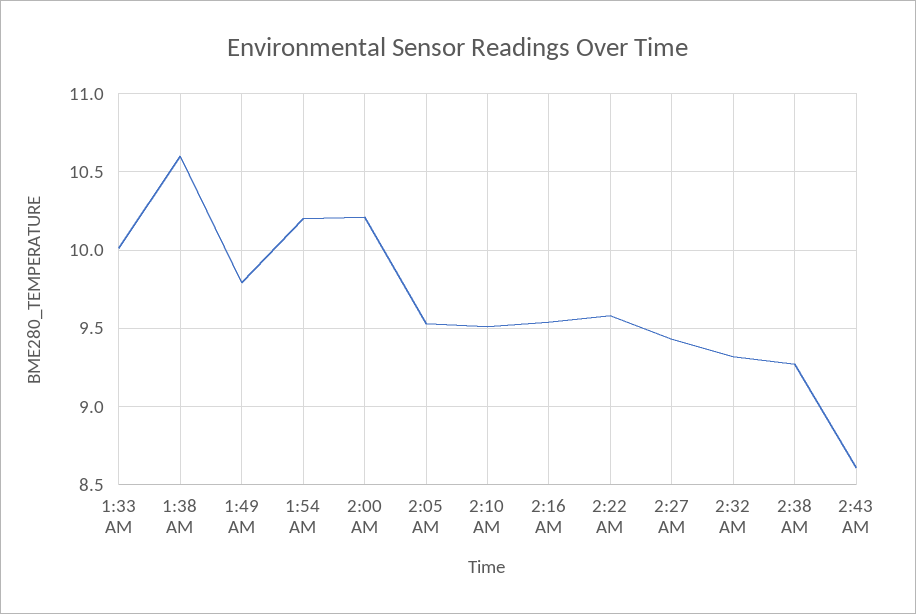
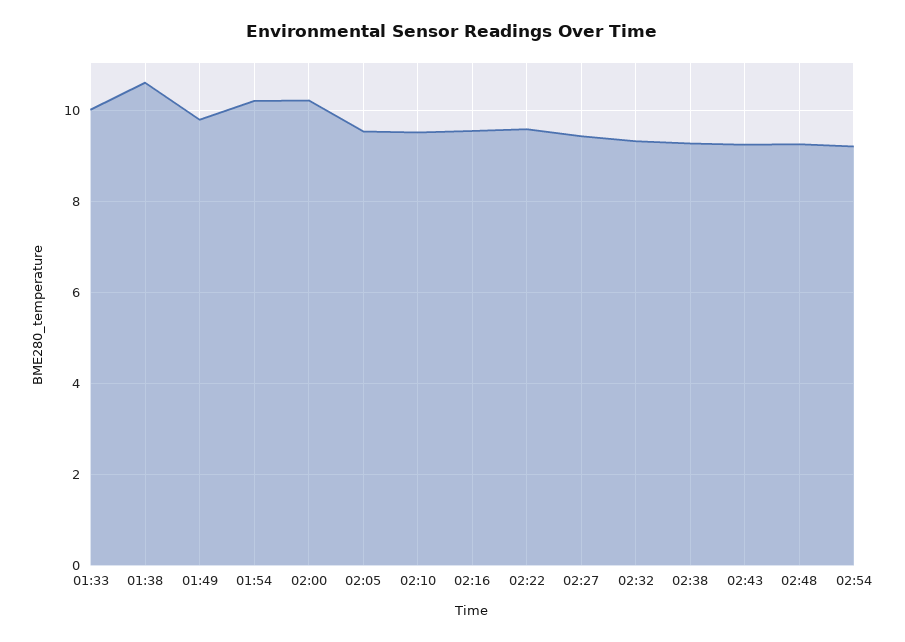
2:43 AM: 8.6 -> 9.2
02:48: none -> 9.2
02:54: none -> 9.2

